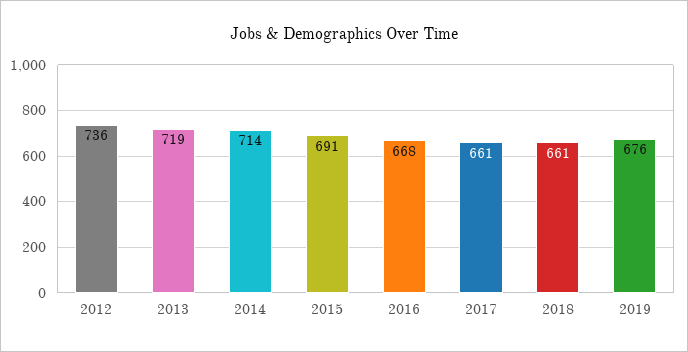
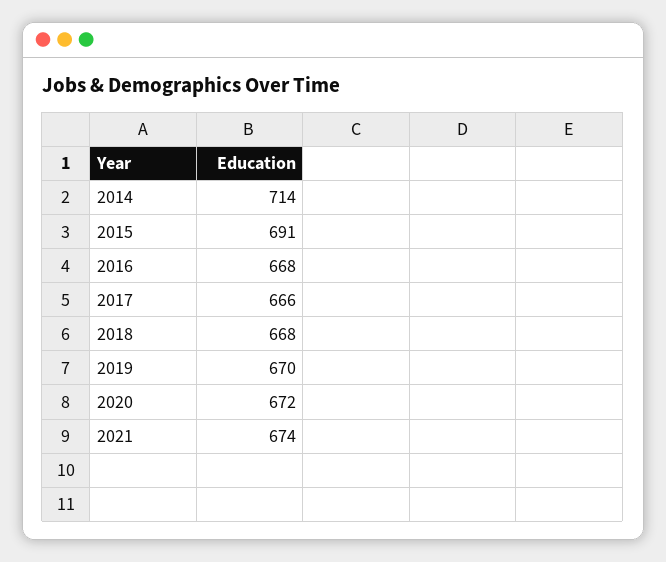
2012: 736 -> none
2013: 719 -> none
2017: 661 -> 666
2018: 661 -> 668
2019: 676 -> 670
2020: none -> 672
2021: none -> 674

